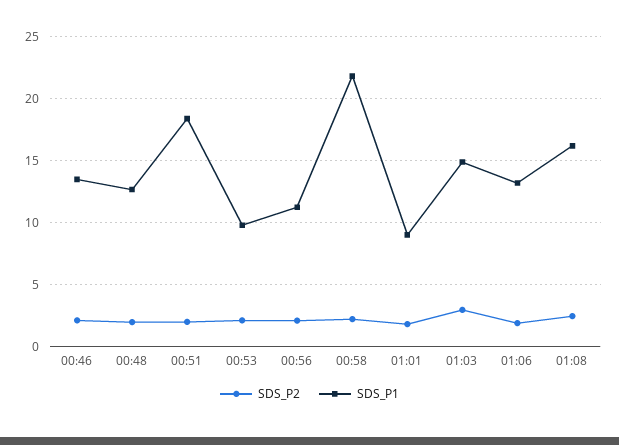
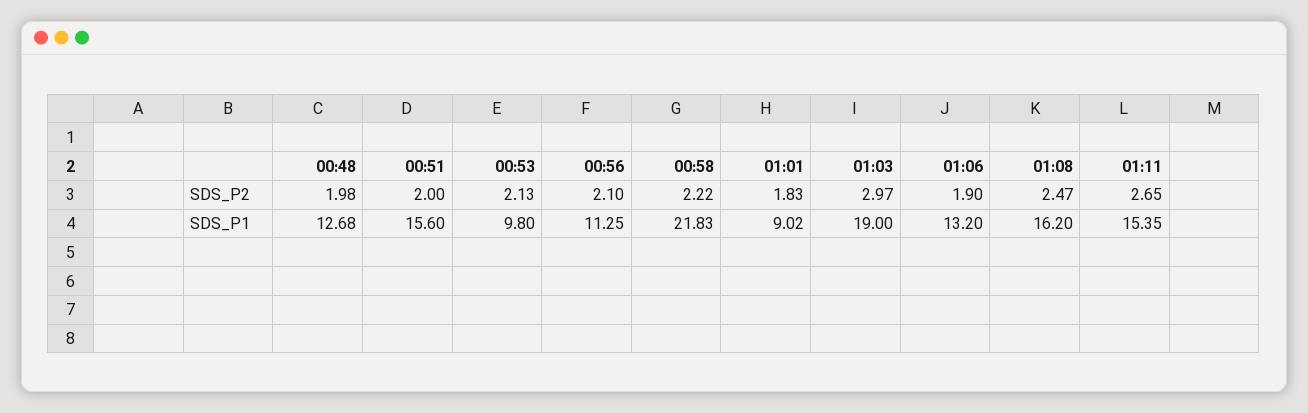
SDS_P2, 00:46: 2 -> none
SDS_P1, 00:46: 13.5 -> none
SDS_P1, 00:51: 18.5 -> 15.6
SDS_P1, 01:03: 15 -> 19
SDS_P2, 01:11: none -> 2.65
SDS_P1, 01:11: none -> 15.35

